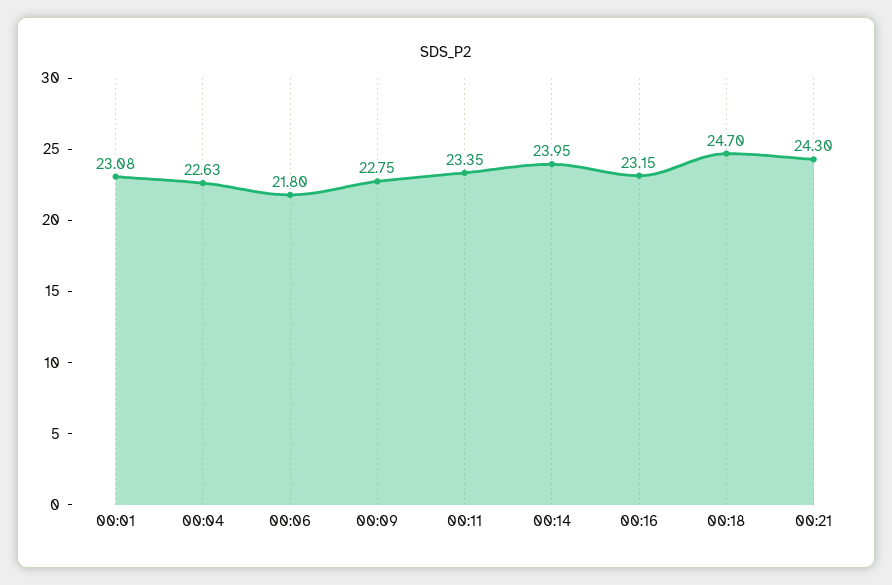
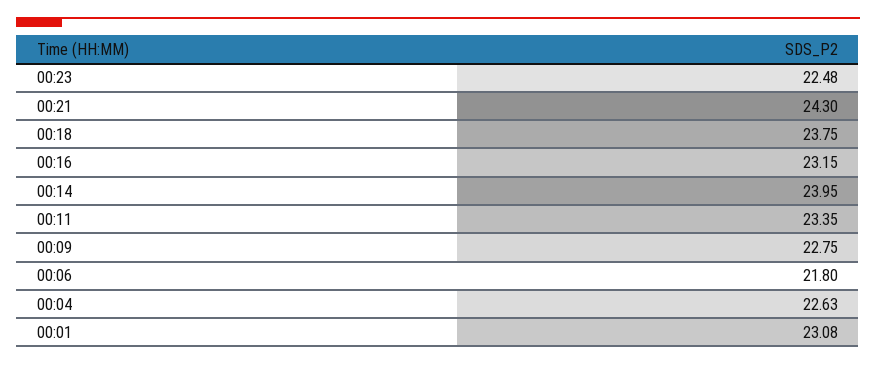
00:18: 24.7 -> 23.75
00:23: none -> 22.48

